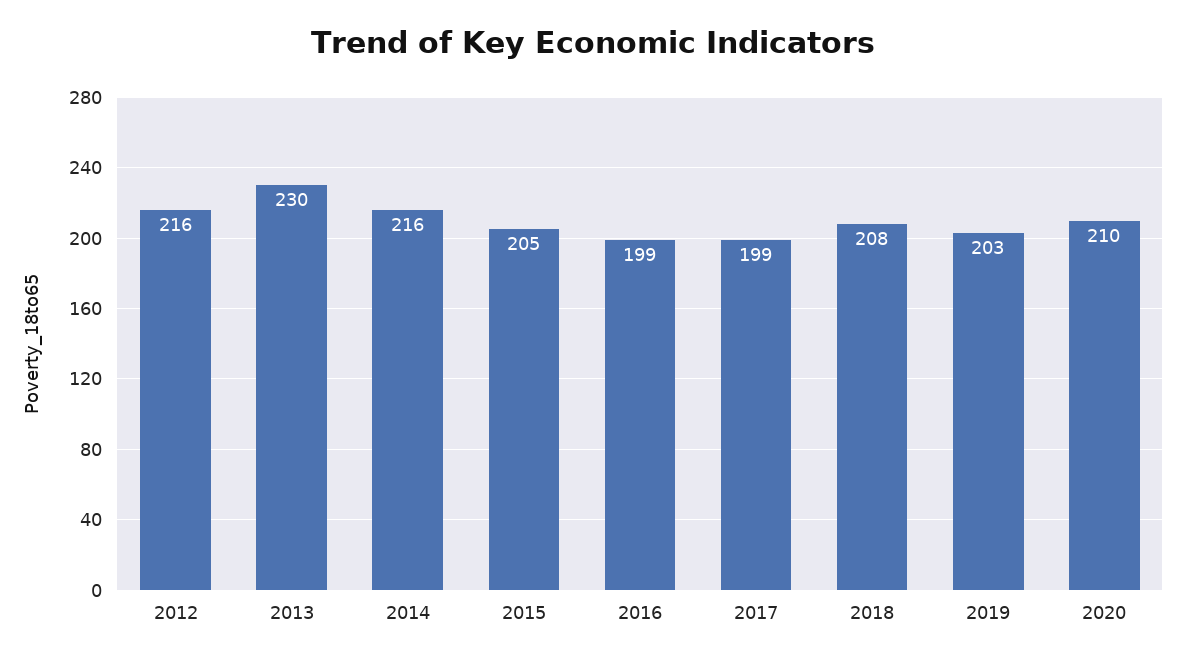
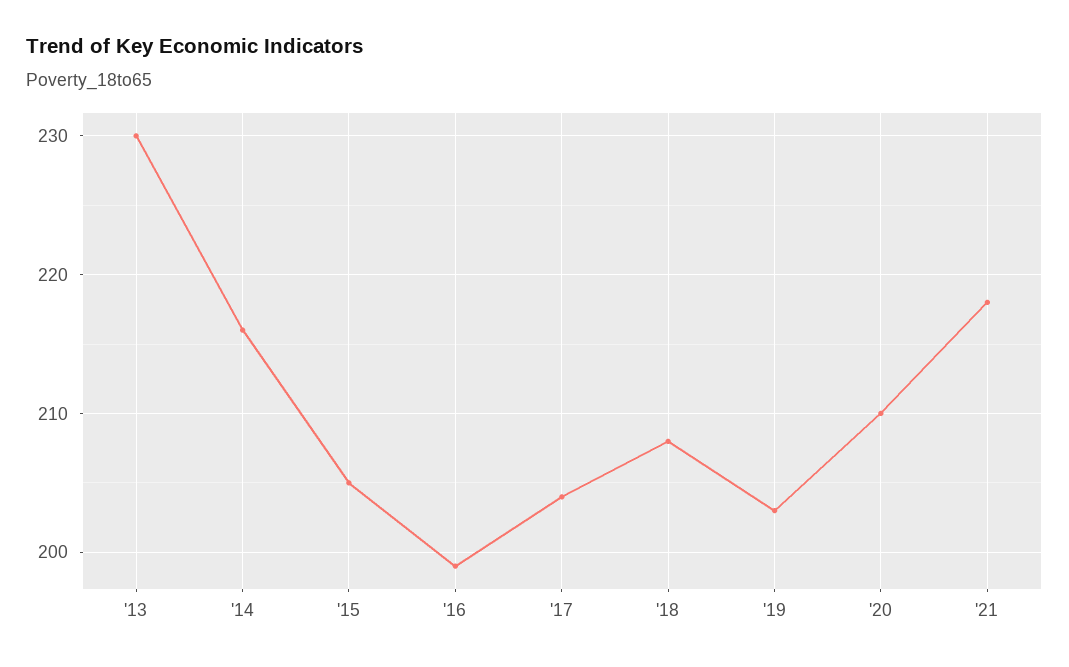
2012: 216 -> none
2017: 199 -> 204
'21: none -> 218

